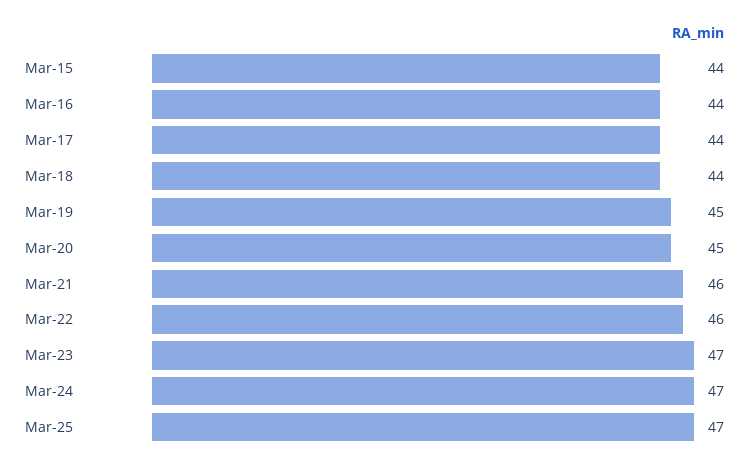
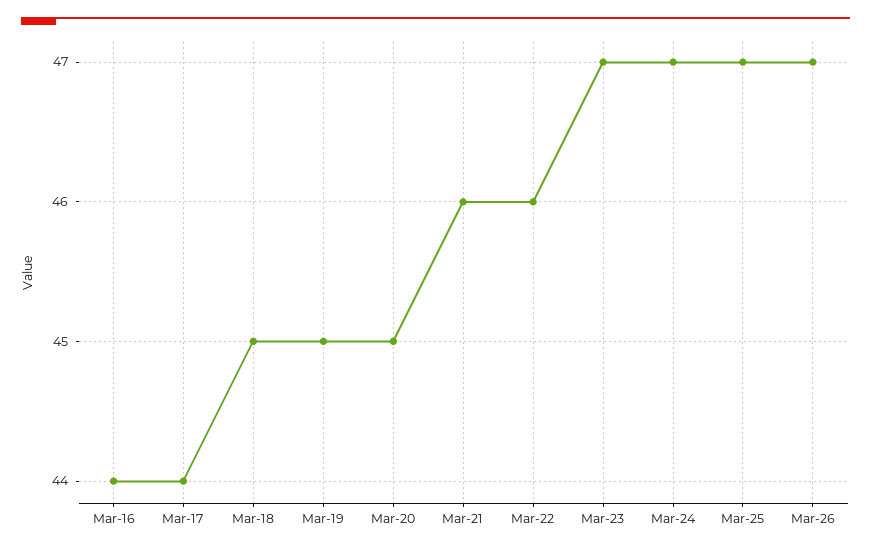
Mar-15: 44 -> none
Mar-18: 44 -> 45
Mar-26: none -> 47

